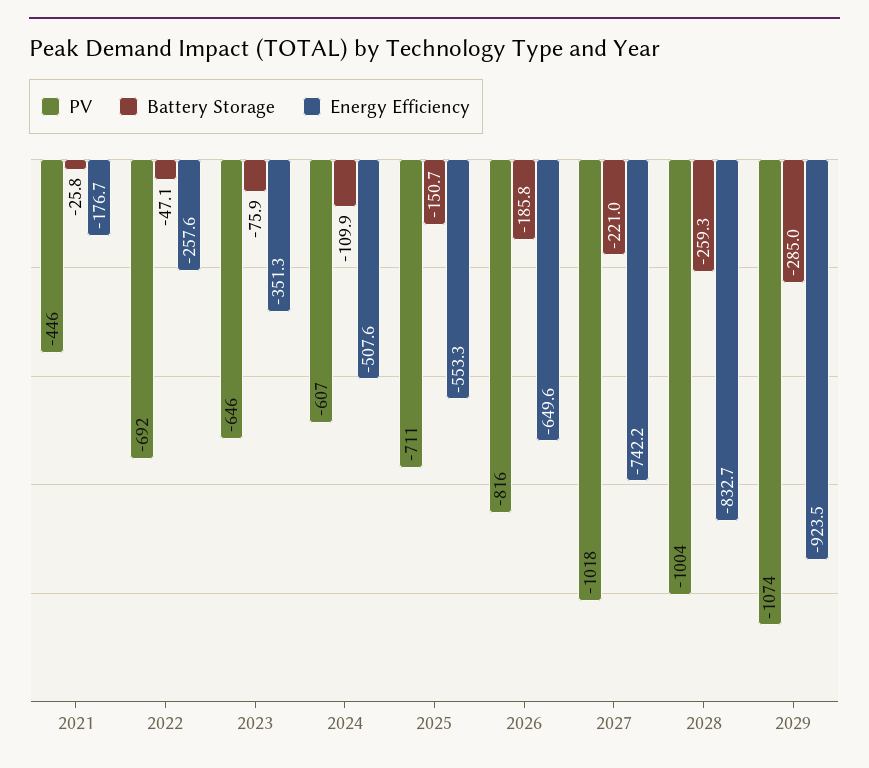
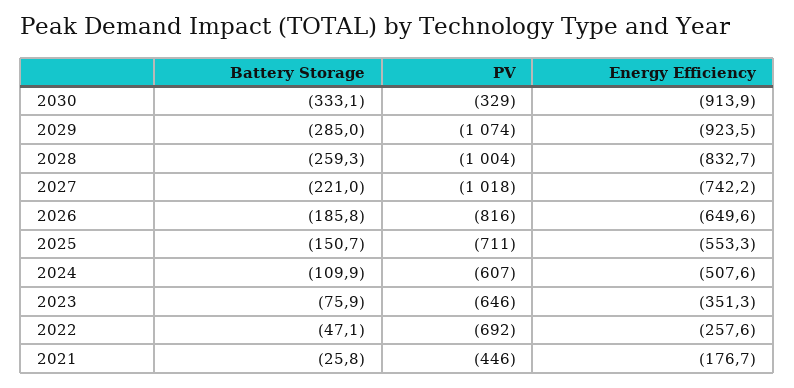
Battery Storage, 2030: none -> -333.1
PV, 2030: none -> -329
Energy Efficiency, 2030: none -> -913.9

